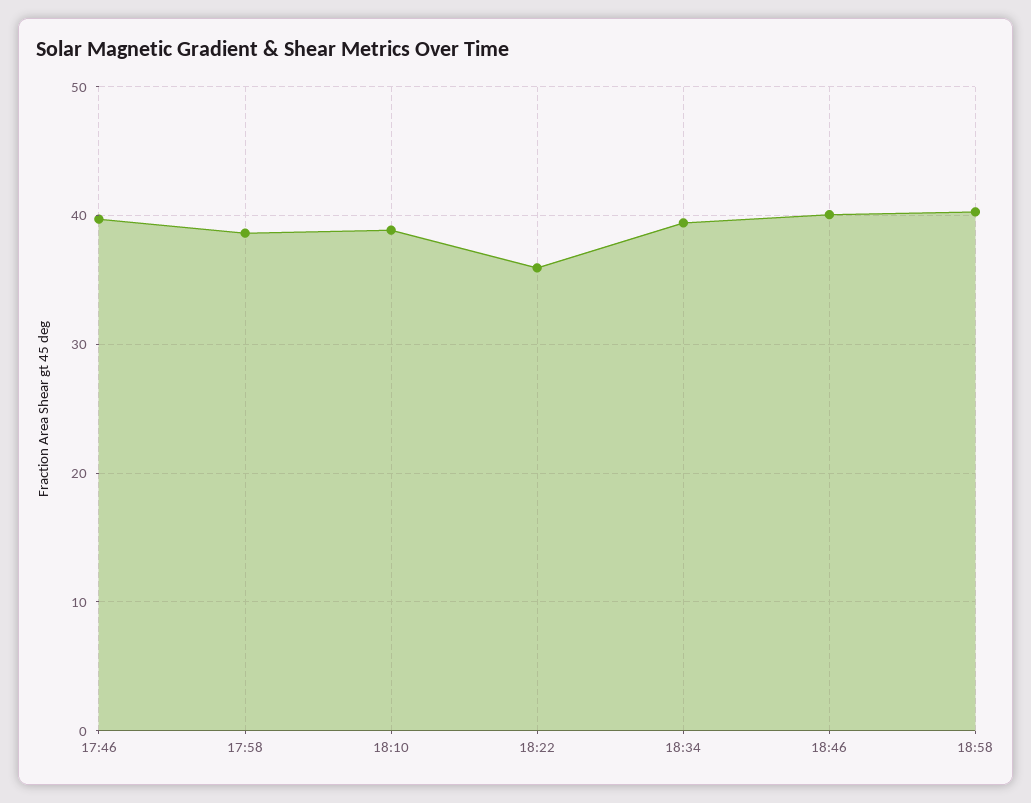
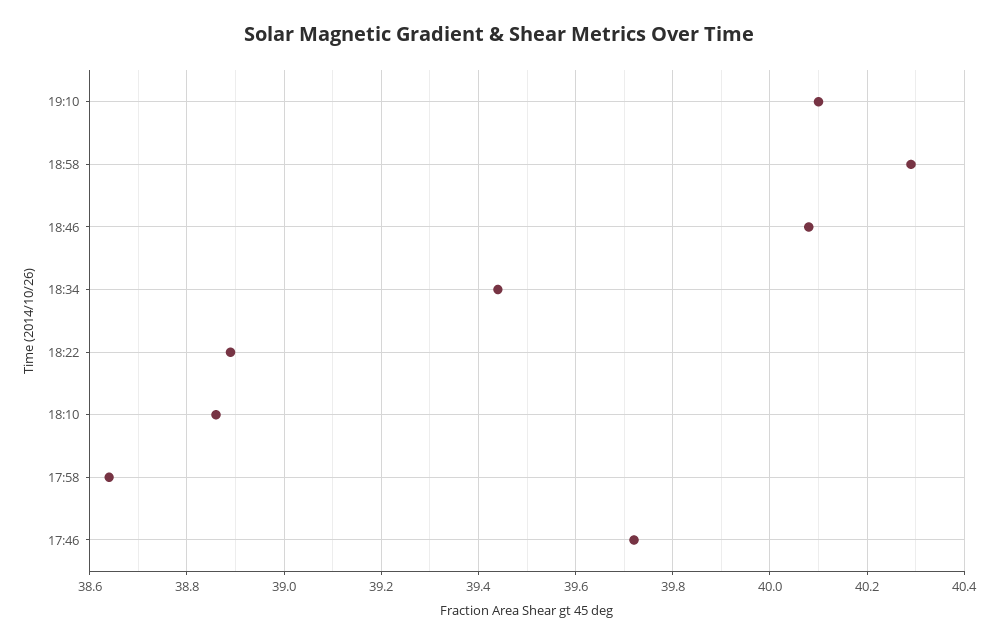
18:22: 36 -> 38.9
19:10: none -> 40.1

